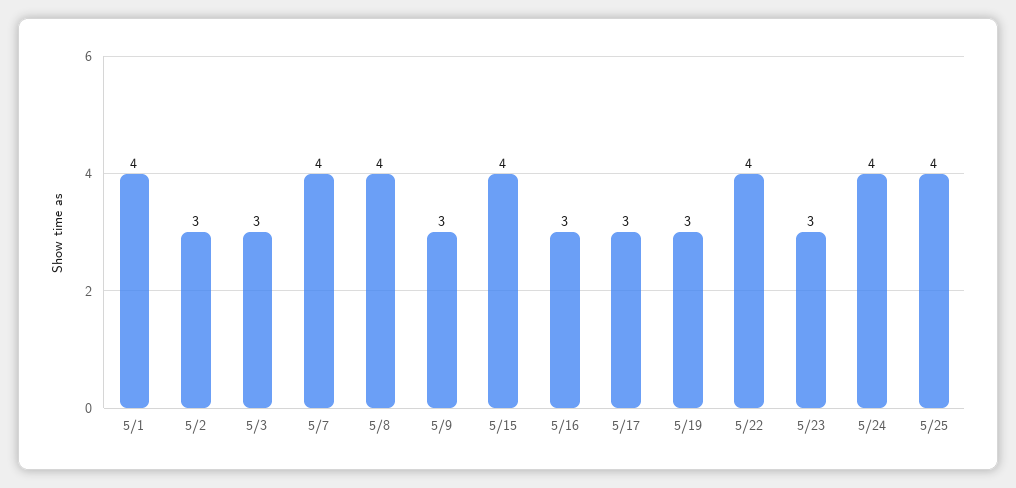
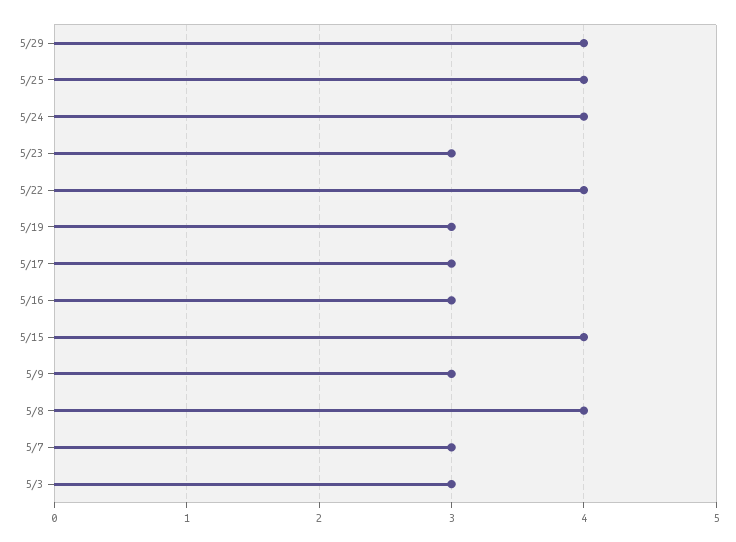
5/1: 4 -> none
5/2: 3 -> none
5/7: 4 -> 3
5/29: none -> 4

